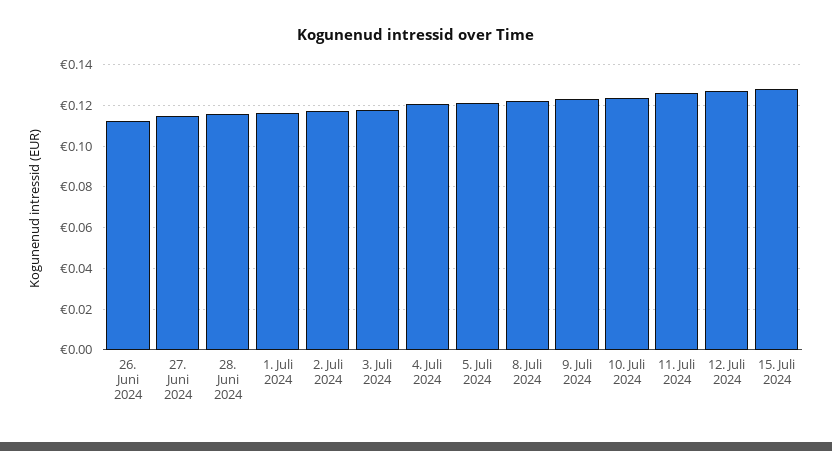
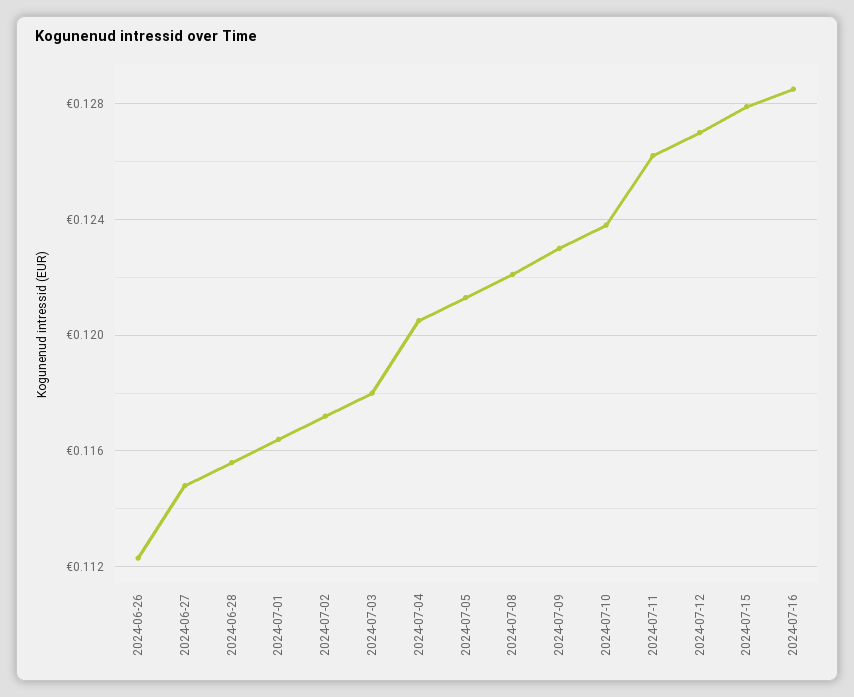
2024-07-16: none -> 0.1285

